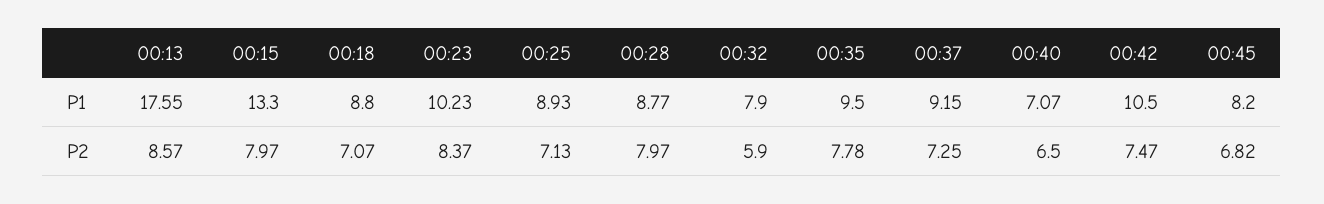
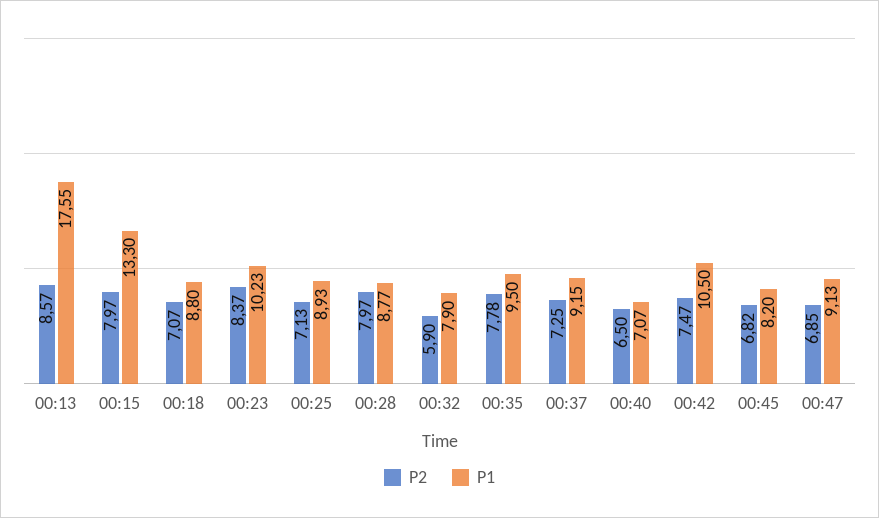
P2, 00:47: none -> 6.85
P1, 00:47: none -> 9.13

